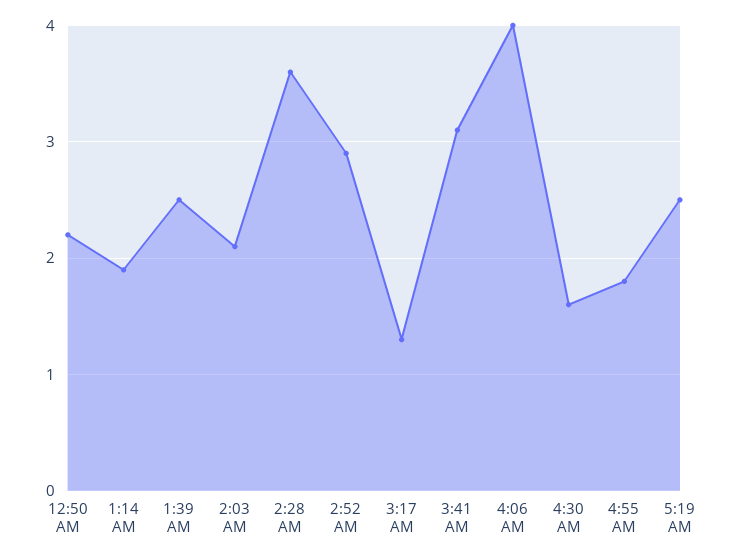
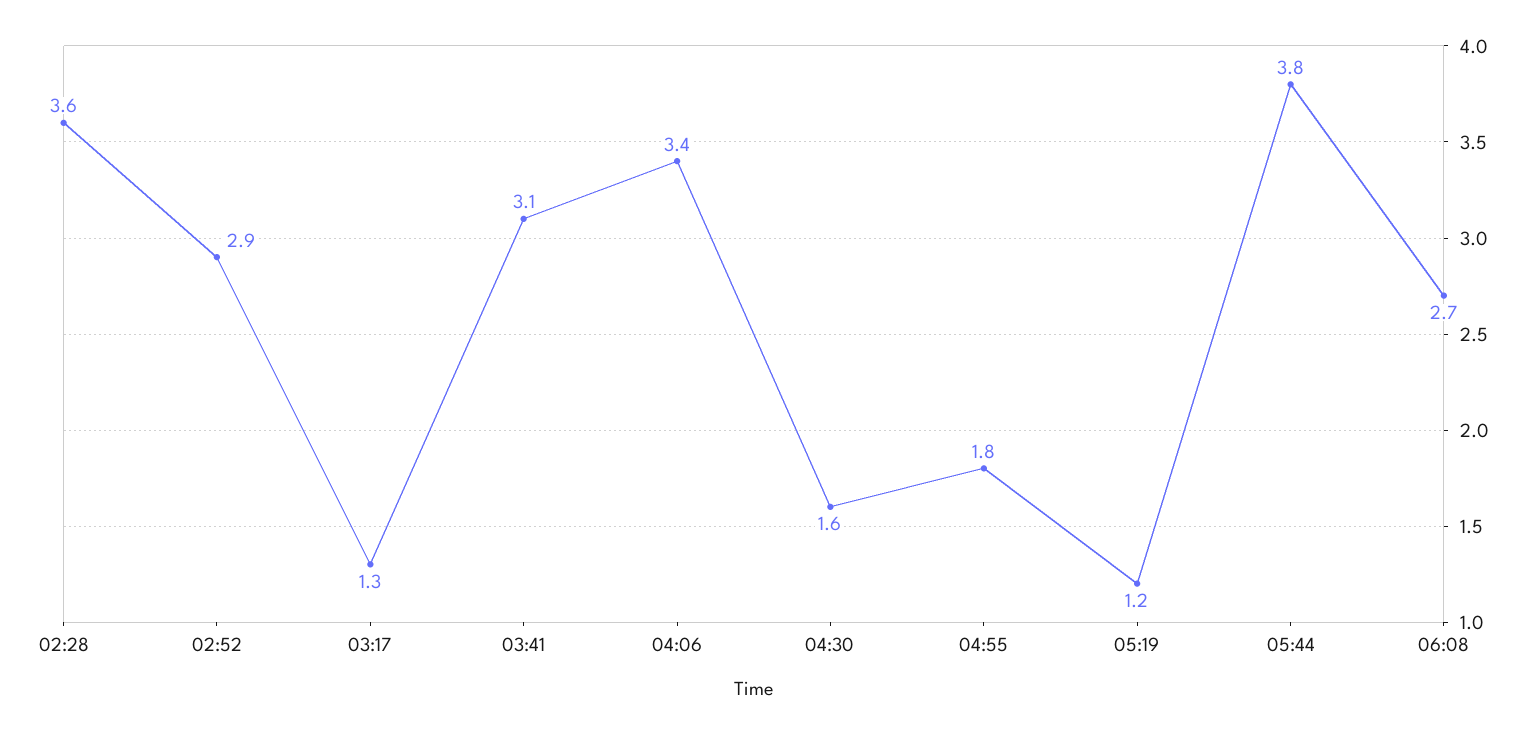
12:50 AM: 2.2 -> none
1:14 AM: 1.9 -> none
1:39 AM: 2.5 -> none
2:03 AM: 2.1 -> none
4:06 AM: 4 -> 3.4
5:19 AM: 2.5 -> 1.2
05:44: none -> 3.8
06:08: none -> 2.7

